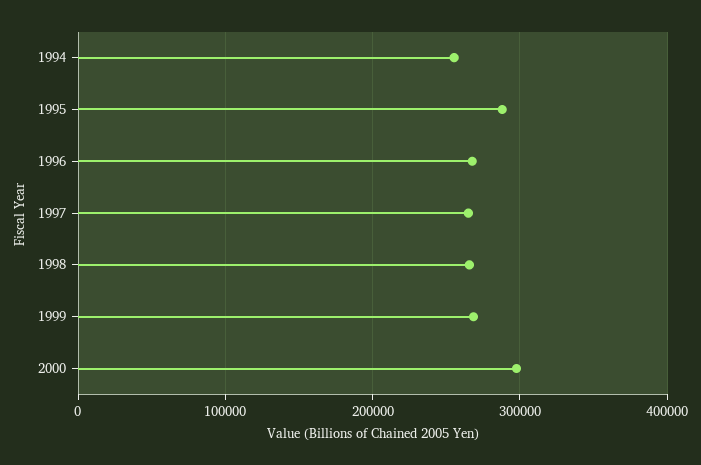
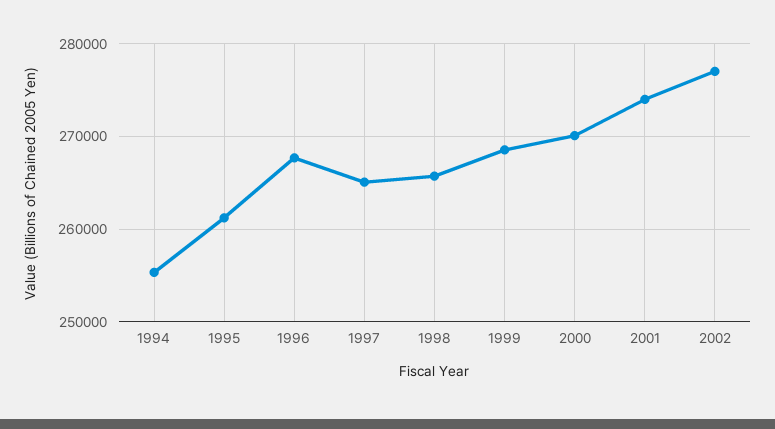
1995: 290000 -> 261000
2000: 300000 -> 270000
2001: none -> 274000
2002: none -> 277000

